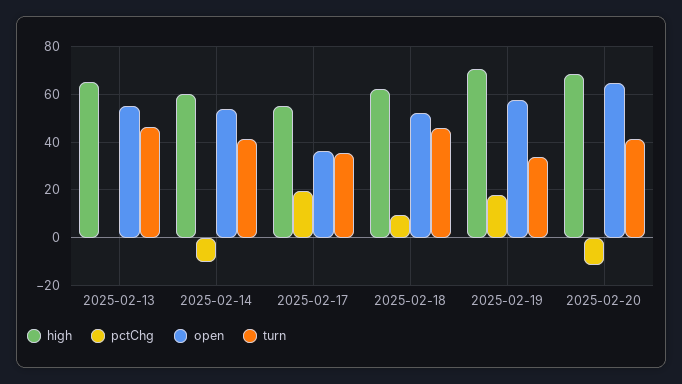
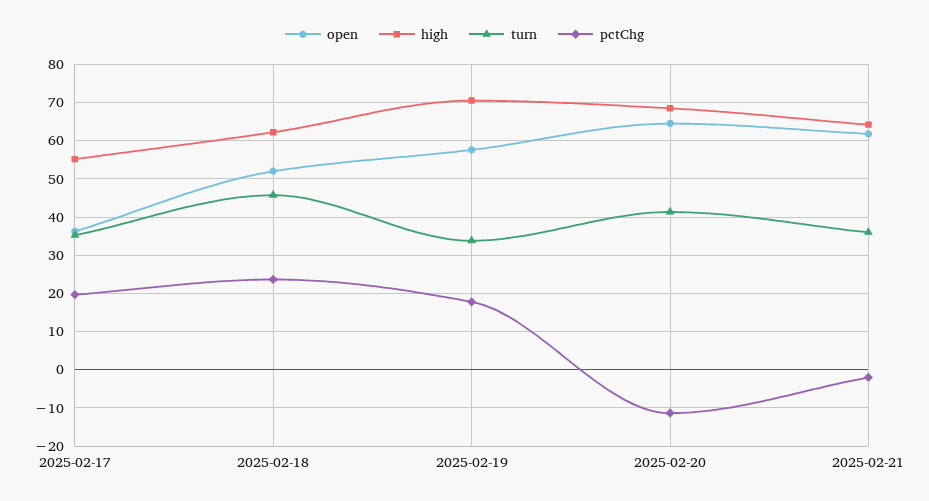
high, 2025-02-13: 65 -> none
pctChg, 2025-02-13: 0 -> none
open, 2025-02-13: 55 -> none
turn, 2025-02-13: 45 -> none
high, 2025-02-14: 60 -> none
pctChg, 2025-02-14: -10 -> none
open, 2025-02-14: 55 -> none
turn, 2025-02-14: 40 -> none
pctChg, 2025-02-18: 10 -> 24
open, 2025-02-21: none -> 62
high, 2025-02-21: none -> 64
turn, 2025-02-21: none -> 36
pctChg, 2025-02-21: none -> -2

